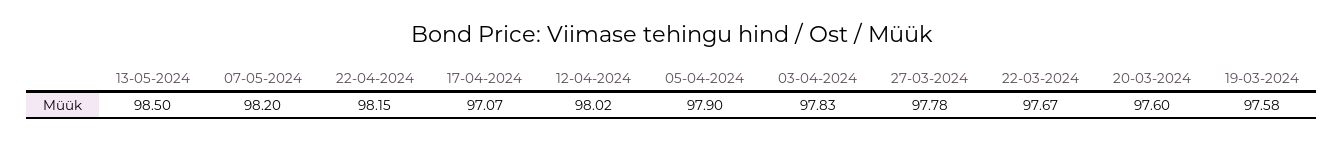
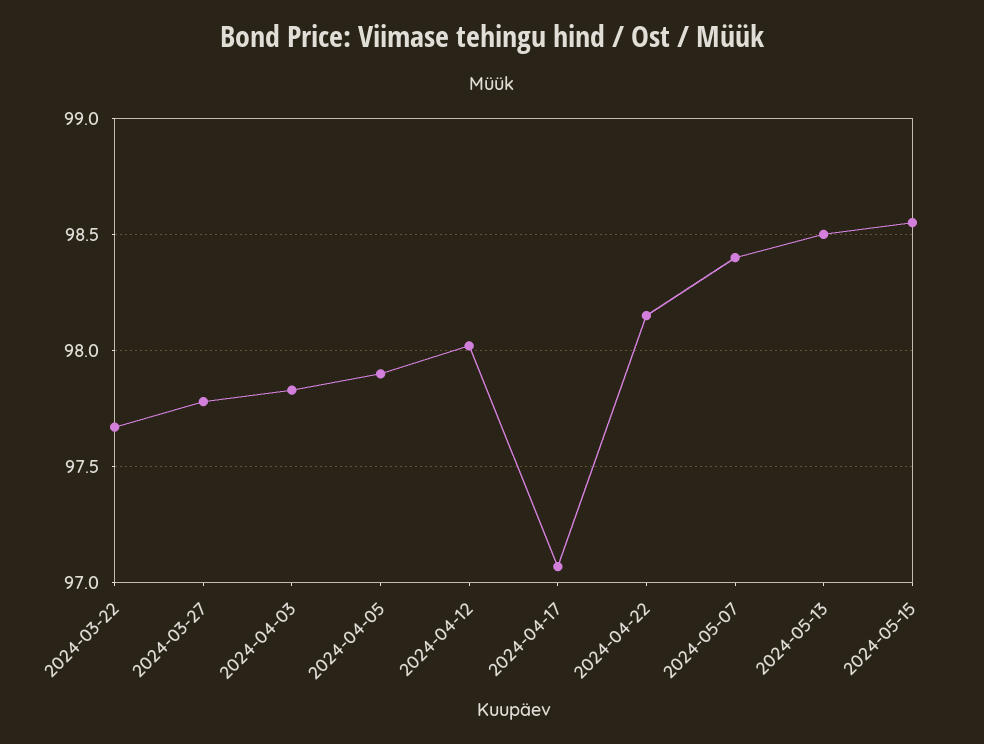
07-05-2024: 98.2 -> 98.4
20-03-2024: 97.6 -> none
19-03-2024: 97.58 -> none
2024-05-15: none -> 98.55

